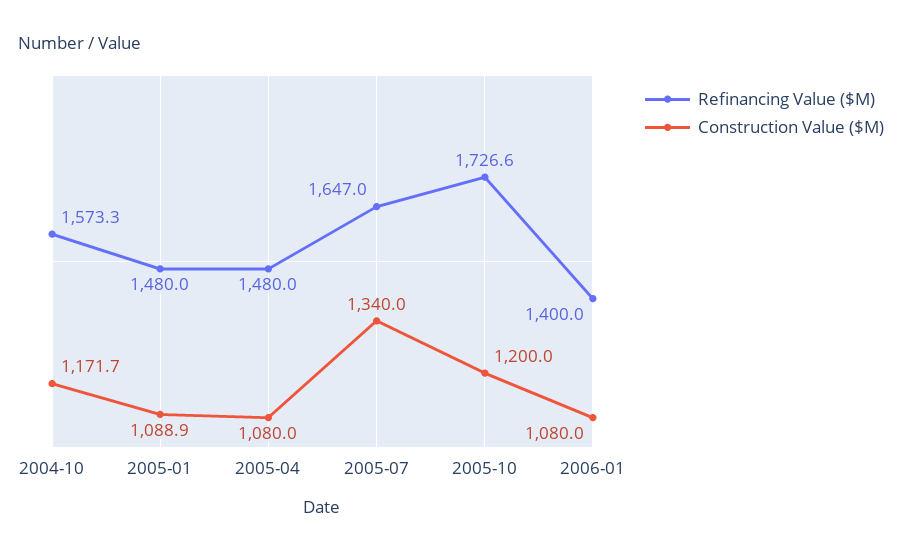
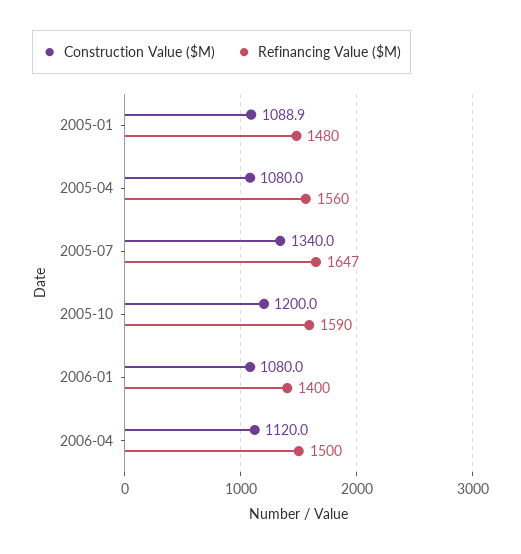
Refinancing Value ($M), 2004-10: 1573.3 -> none
Construction Value ($M), 2004-10: 1171.7 -> none
Refinancing Value ($M), 2005-04: 1480 -> 1560
Refinancing Value ($M), 2005-10: 1726.6 -> 1590
Construction Value ($M), 2006-04: none -> 1120
Refinancing Value ($M), 2006-04: none -> 1500

